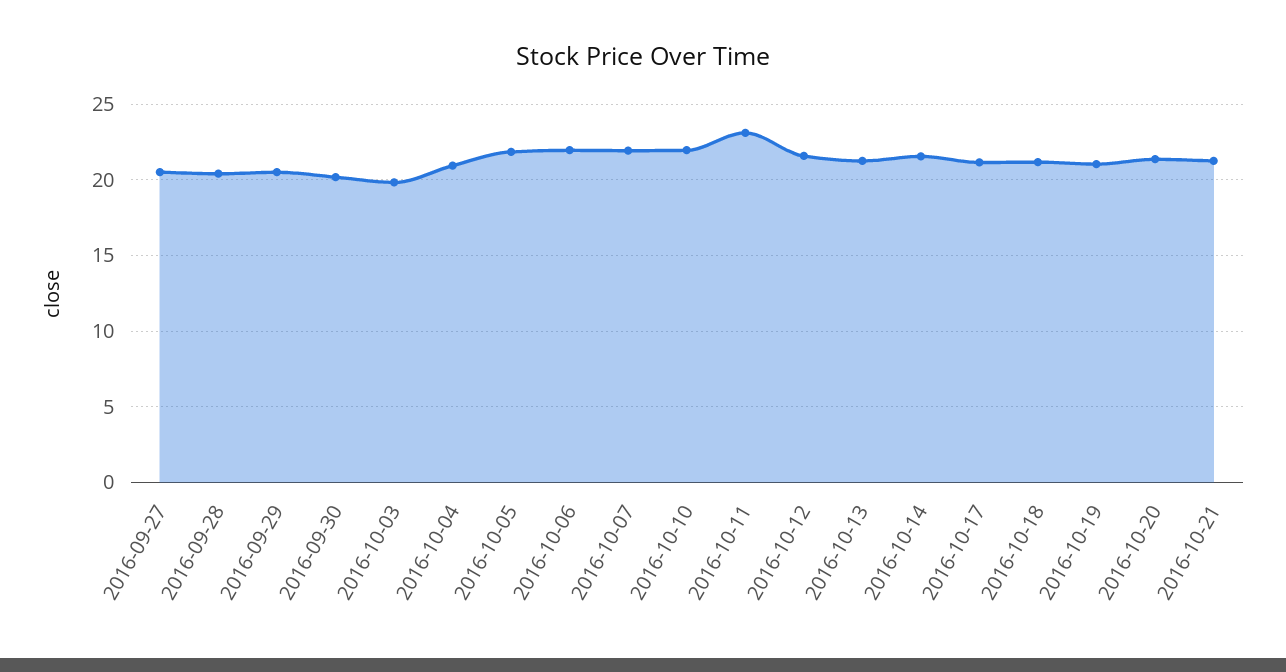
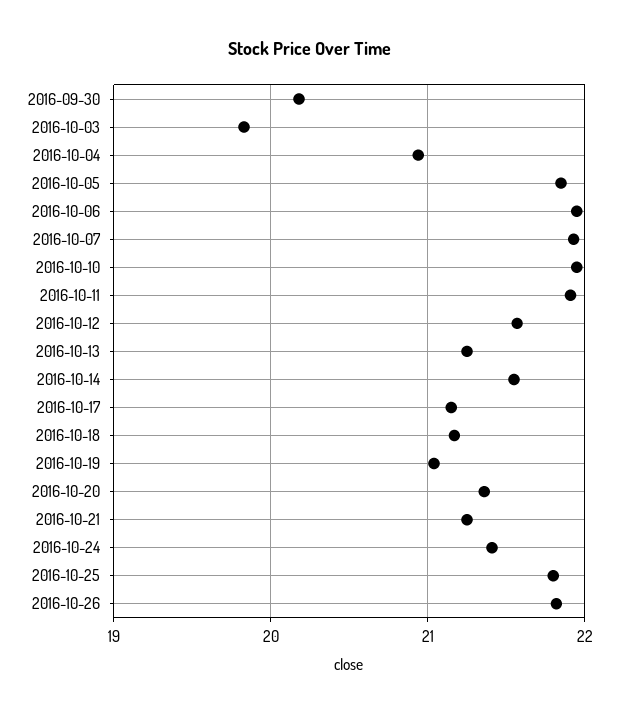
2016-09-27: 20.5 -> none
2016-09-28: 20.5 -> none
2016-09-29: 20.5 -> none
2016-10-11: 23 -> 21.9
2016-10-24: none -> 21.4
2016-10-25: none -> 21.8
2016-10-26: none -> 21.8

